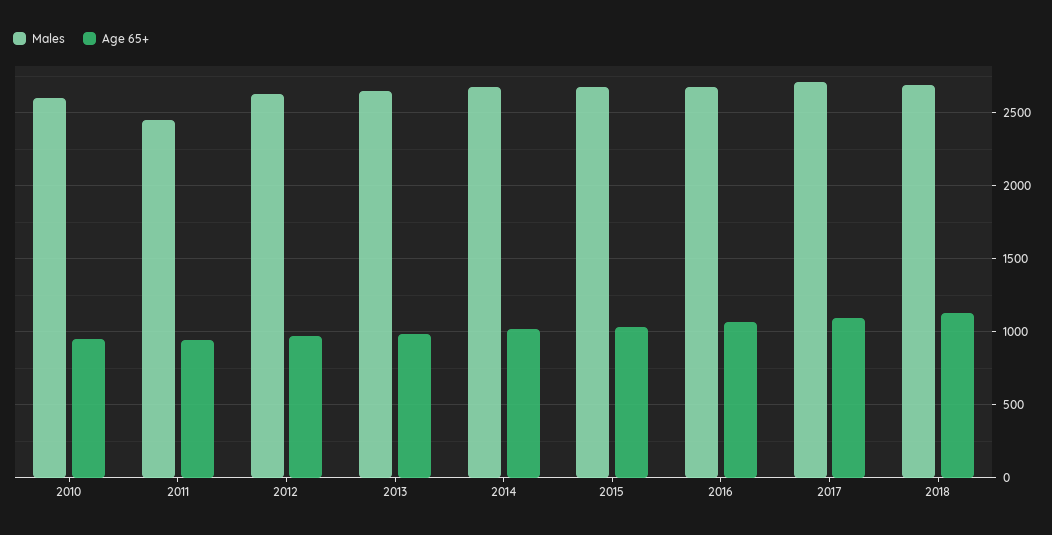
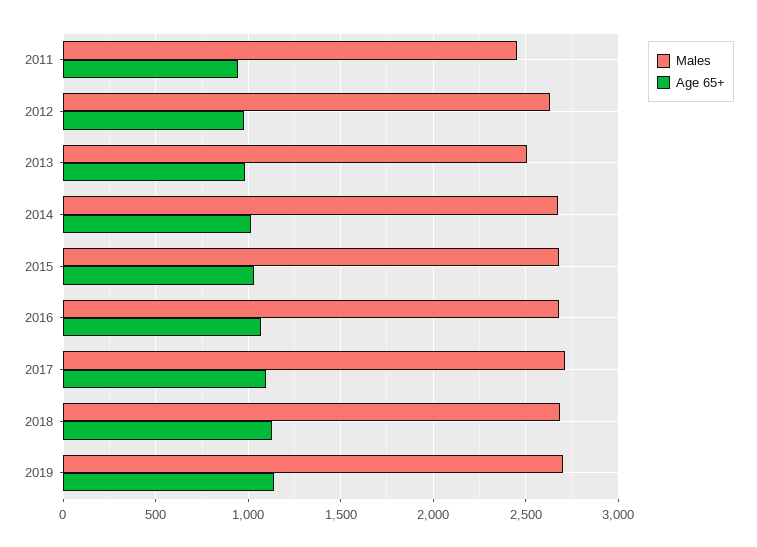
Males, 2010: 2600 -> none
Age 65+, 2010: 950 -> none
Males, 2013: 2650 -> 2500
Males, 2019: none -> 2700
Age 65+, 2019: none -> 1150

